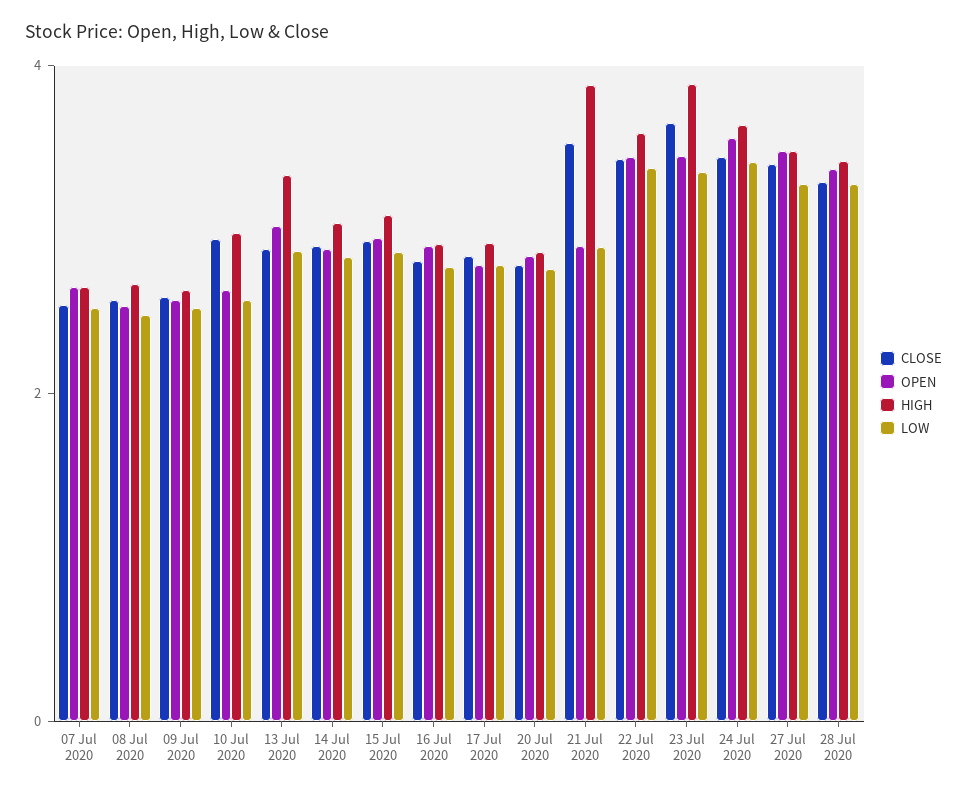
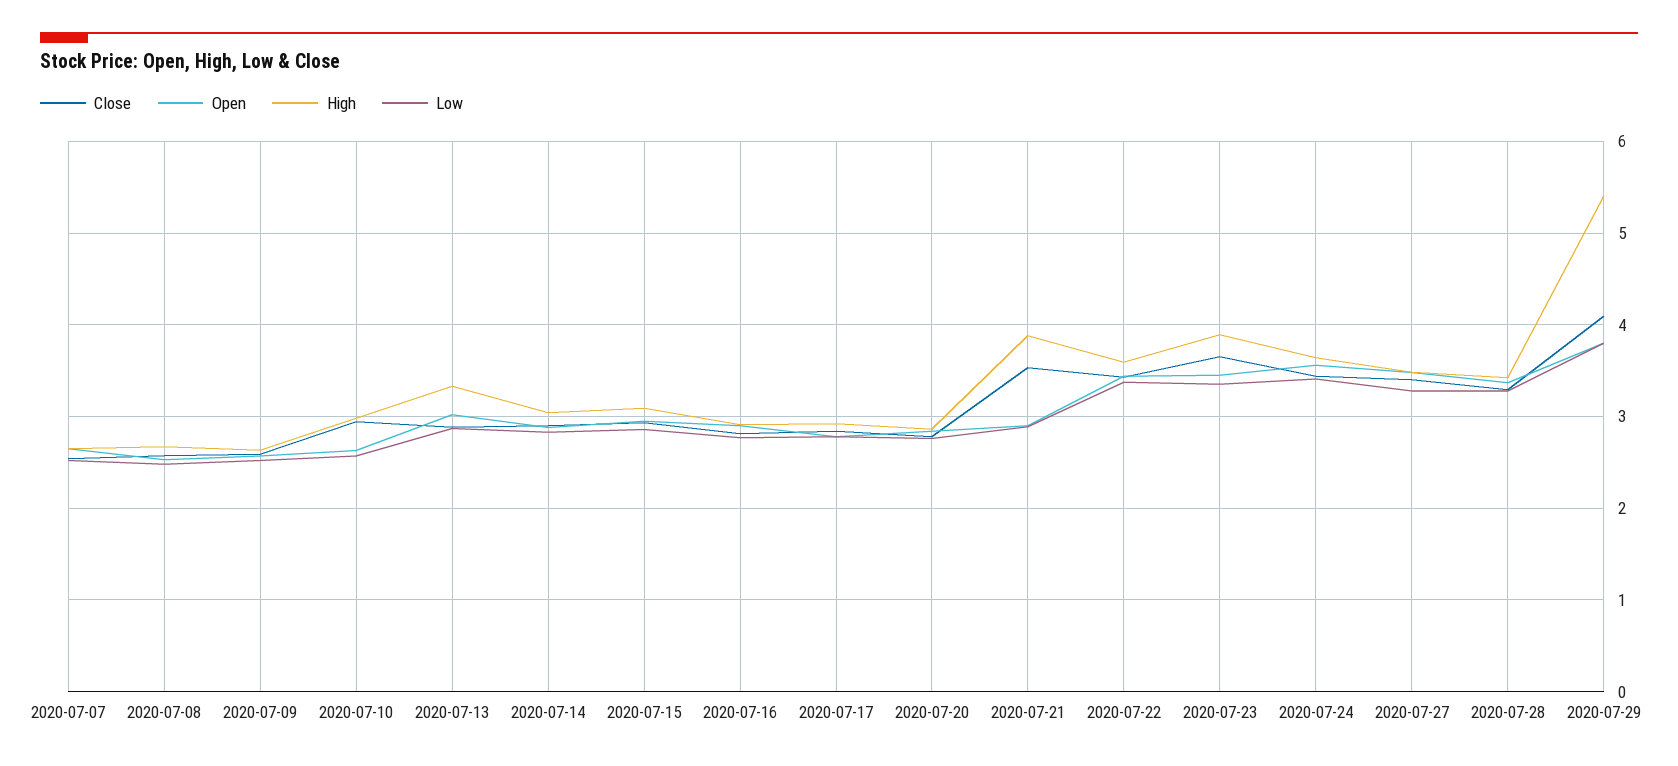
CLOSE, 2020-07-29: none -> 4.1
OPEN, 2020-07-29: none -> 3.8
HIGH, 2020-07-29: none -> 5.4
LOW, 2020-07-29: none -> 3.8

